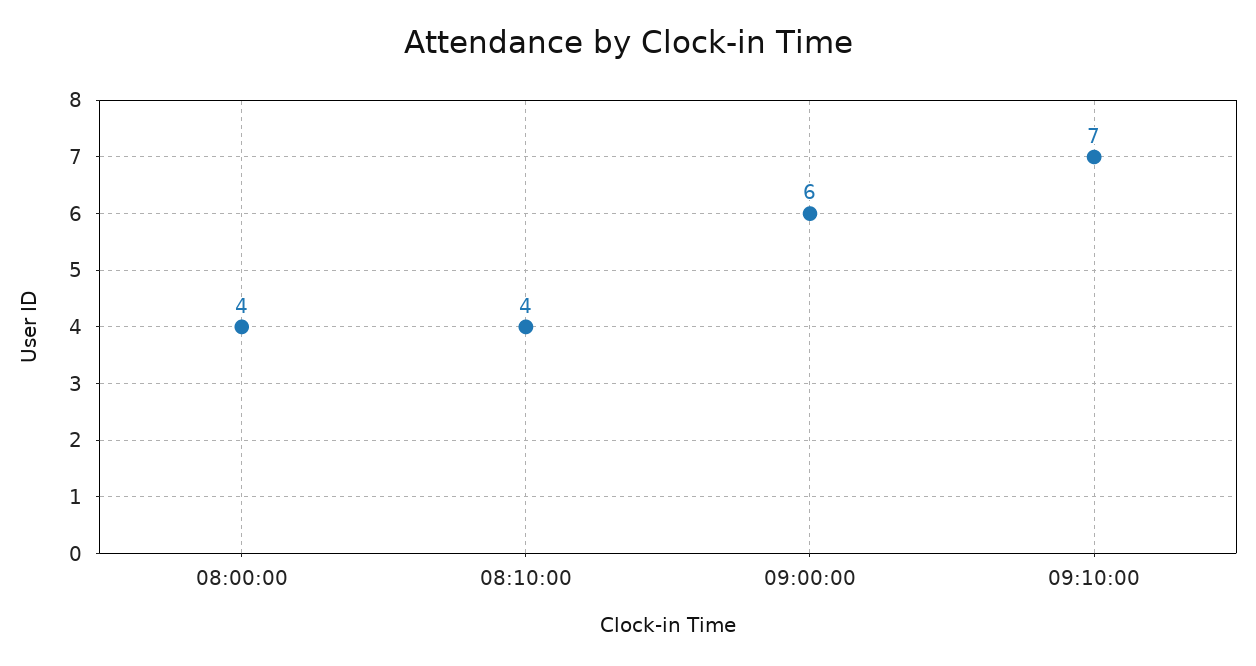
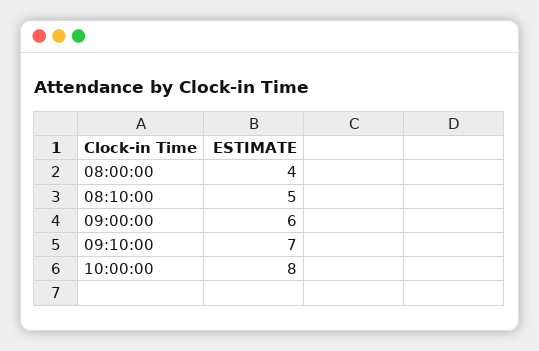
08:10:00: 4 -> 5
10:00:00: none -> 8

